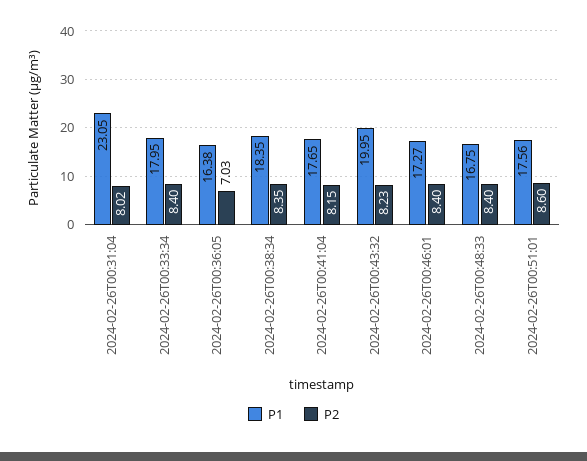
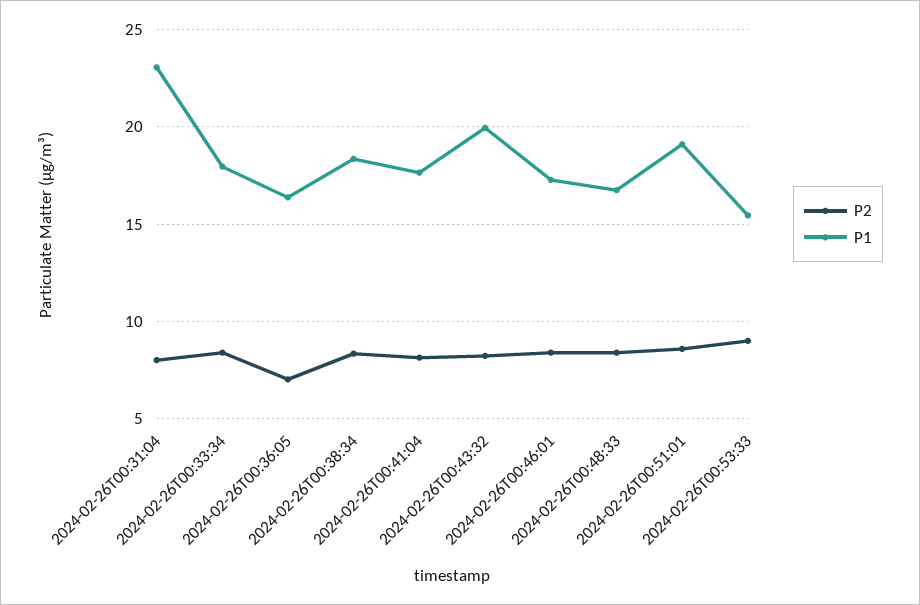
P1, 2024-02-26T00:51:01: 17.56 -> 19
P2, 2024-02-26T00:53:33: none -> 9
P1, 2024-02-26T00:53:33: none -> 15.5

